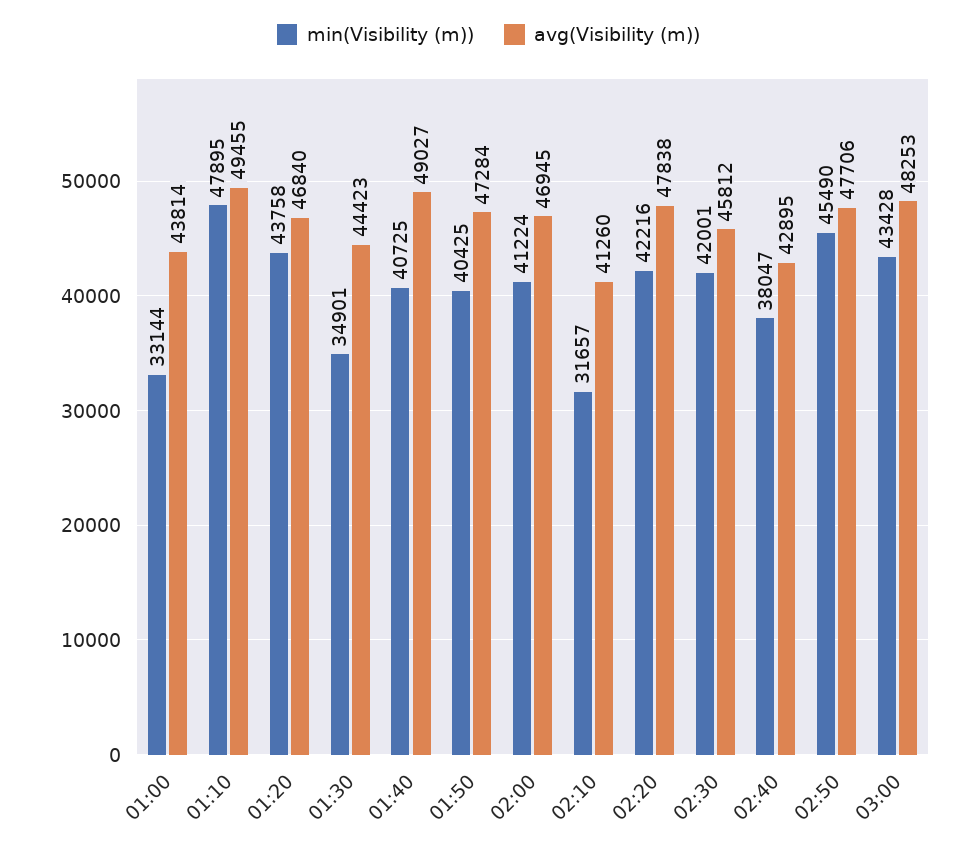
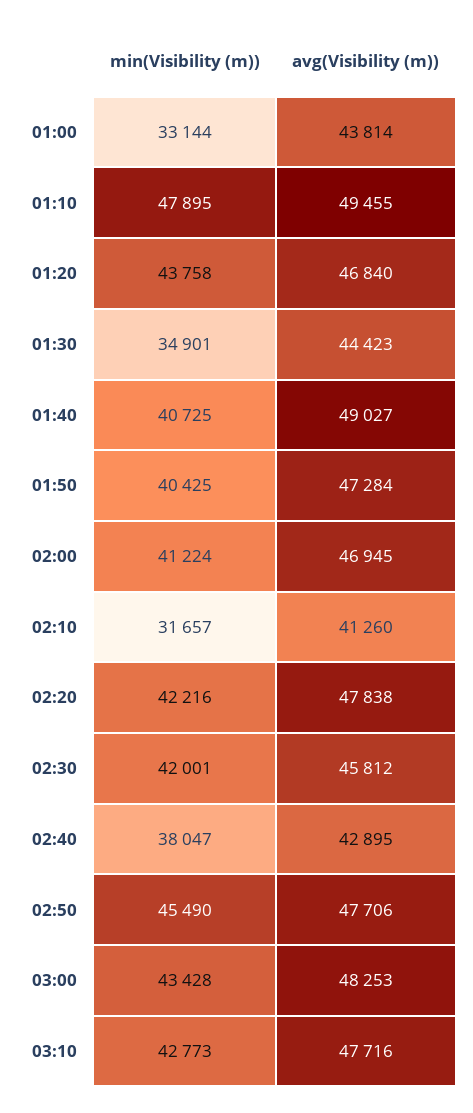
min(Visibility (m)), 03:10: none -> 42773
avg(Visibility (m)), 03:10: none -> 47716

